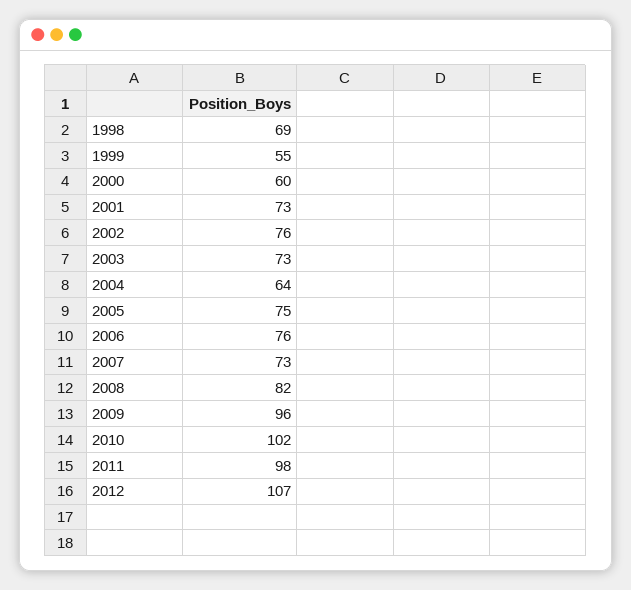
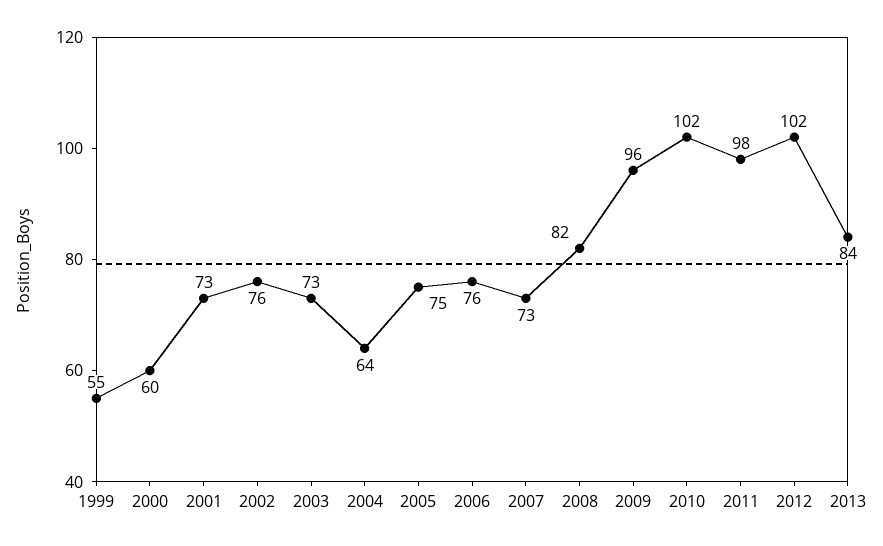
1998: 69 -> none
2012: 107 -> 102
2013: none -> 84

